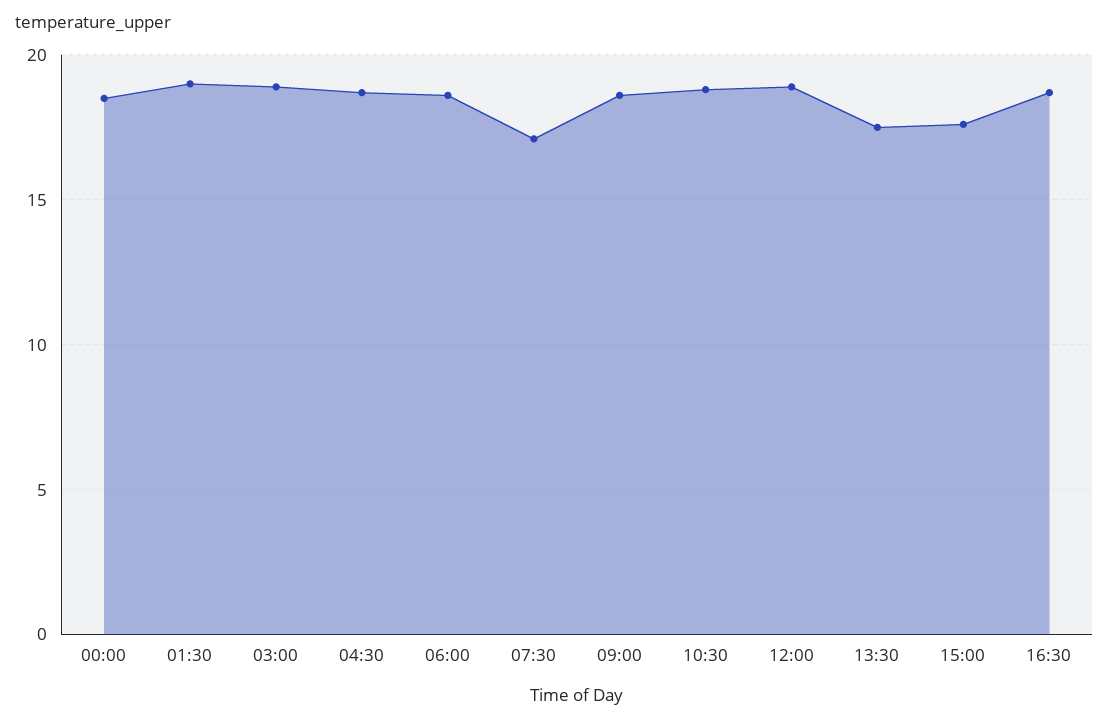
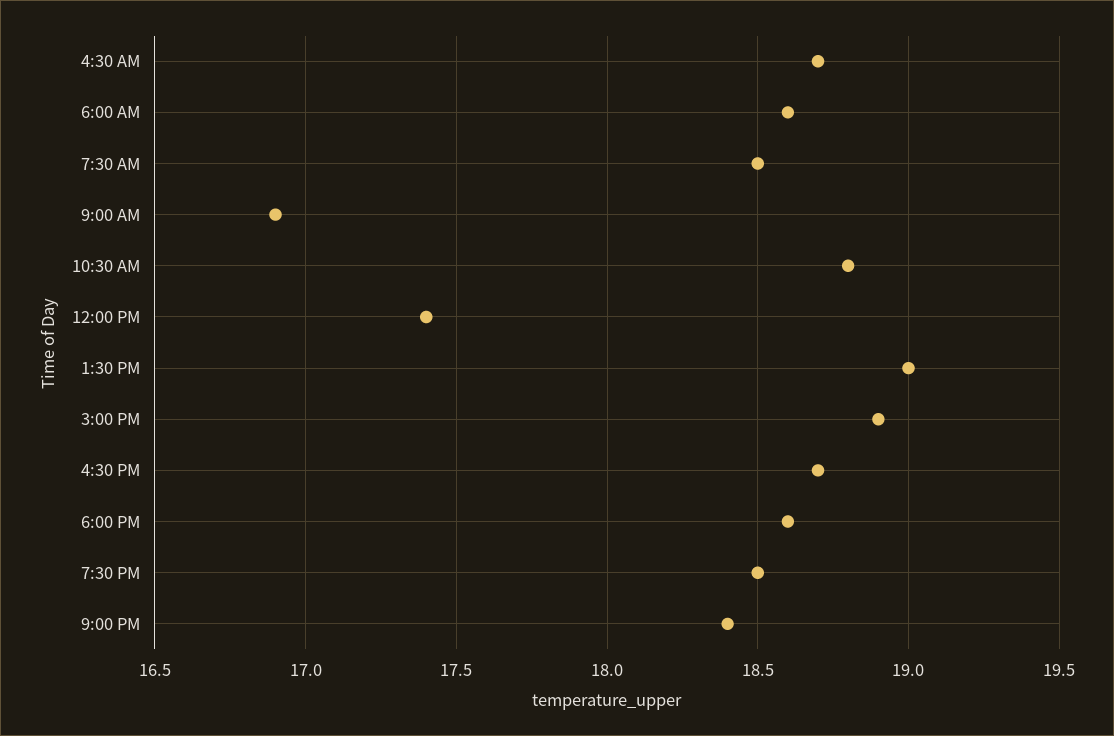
00:00: 18.5 -> none
01:30: 19 -> none
03:00: 19 -> none
07:30: 17 -> 18.5
09:00: 18.5 -> 16.9
12:00: 19 -> 17.4
13:30: 17.5 -> 19
15:00: 17.5 -> 18.9
6:00 PM: none -> 18.6
7:30 PM: none -> 18.5
9:00 PM: none -> 18.4

